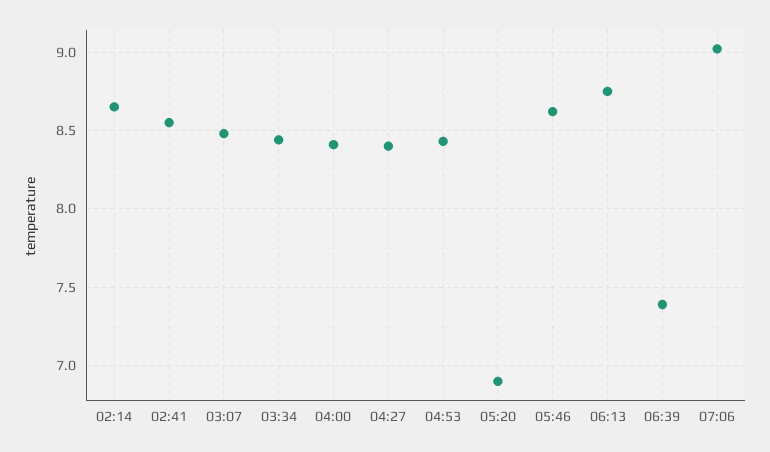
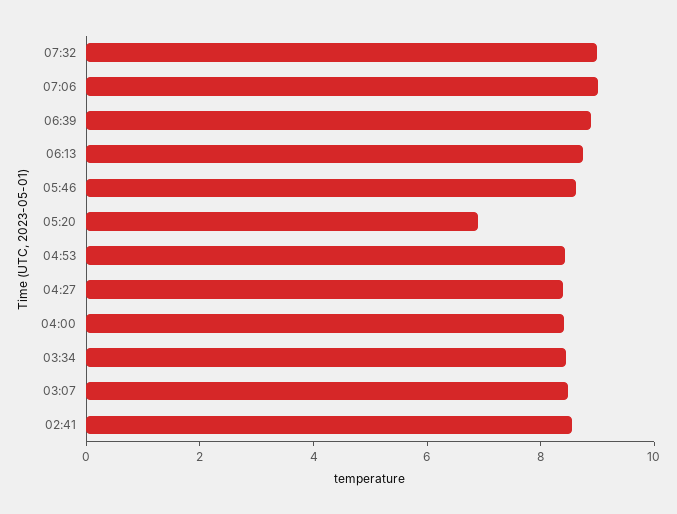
02:14: 8.65 -> none
06:39: 7.4 -> 9
07:32: none -> 9

